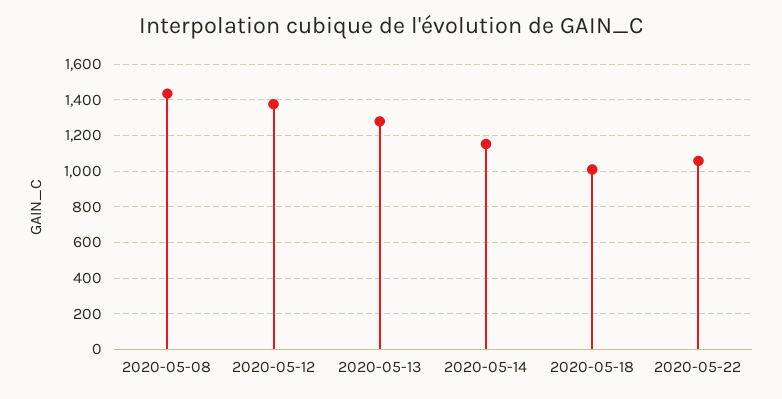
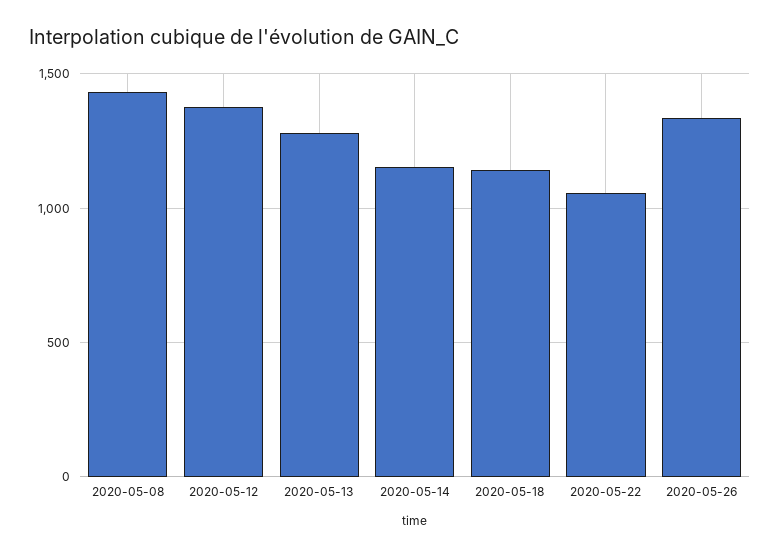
2020-05-18: 1000 -> 1150
2020-05-26: none -> 1350

